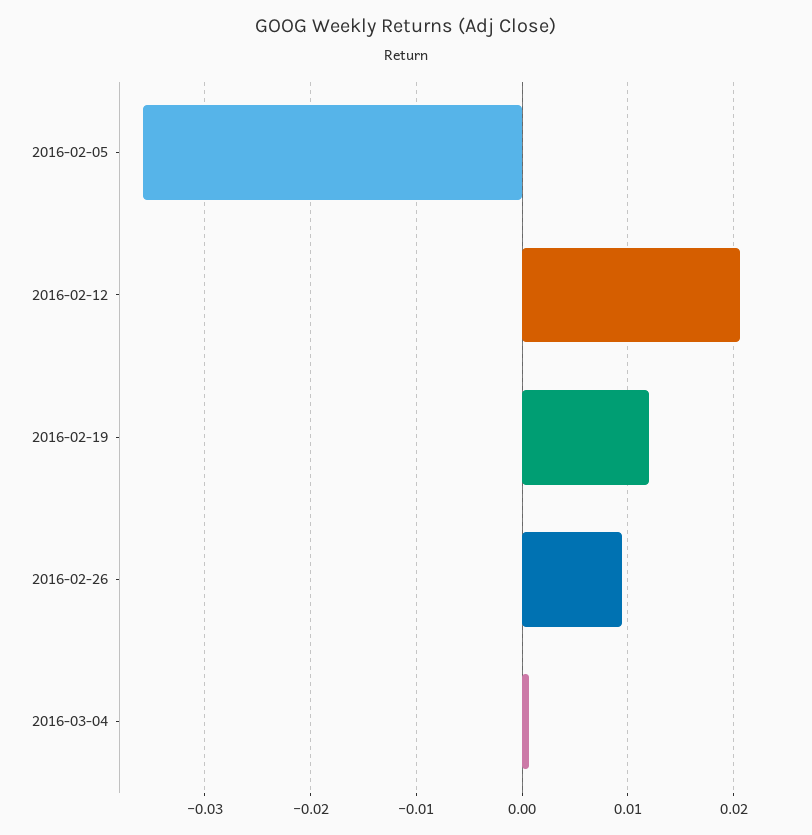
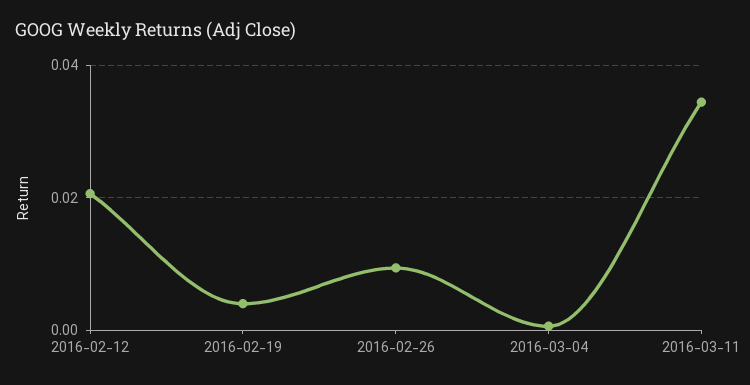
2016-02-05: -0.036 -> none
2016-02-19: 0.012 -> 0.004
2016-03-11: none -> 0.034

